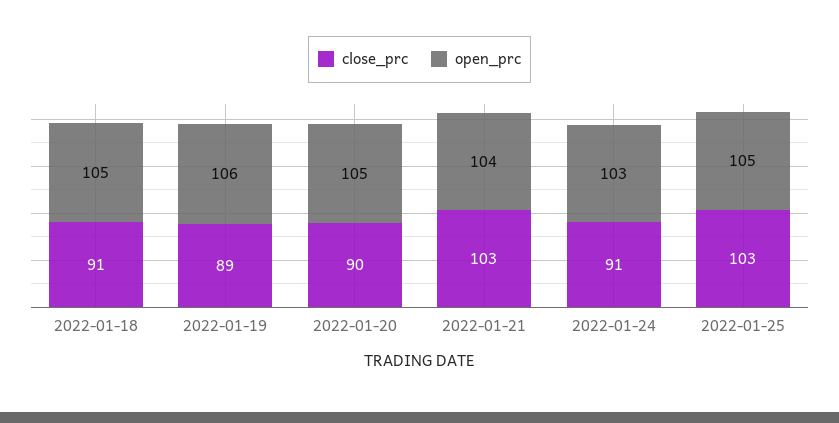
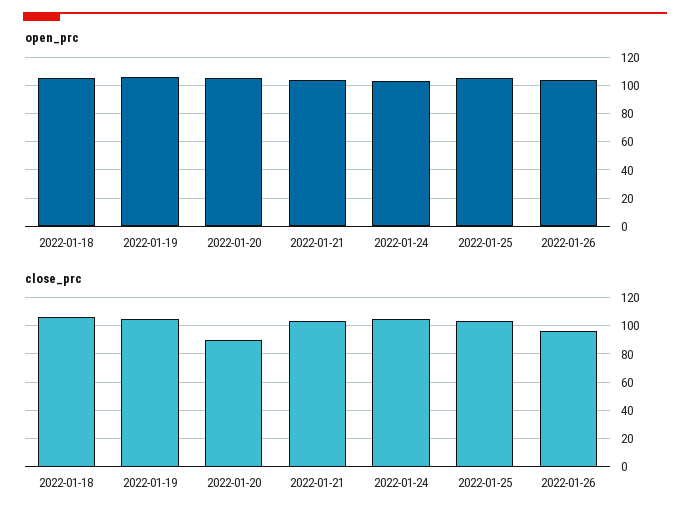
close_prc, 2022-01-18: 91 -> 105
close_prc, 2022-01-19: 89 -> 105
close_prc, 2022-01-24: 91 -> 105
open_prc, 2022-01-26: none -> 105
close_prc, 2022-01-26: none -> 95

